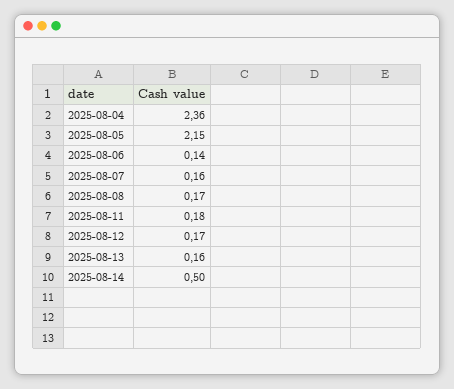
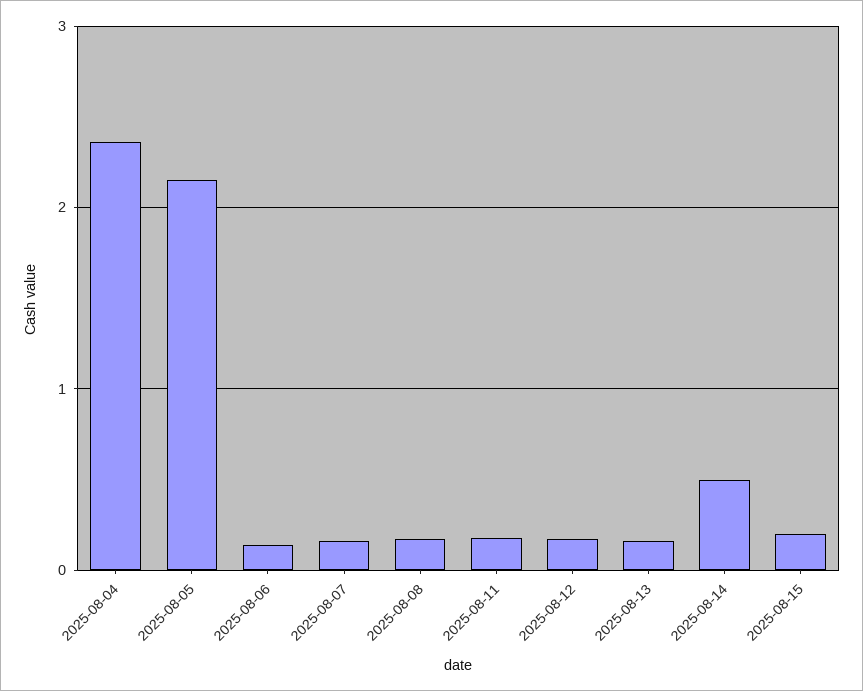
2025-08-15: none -> 0.2

